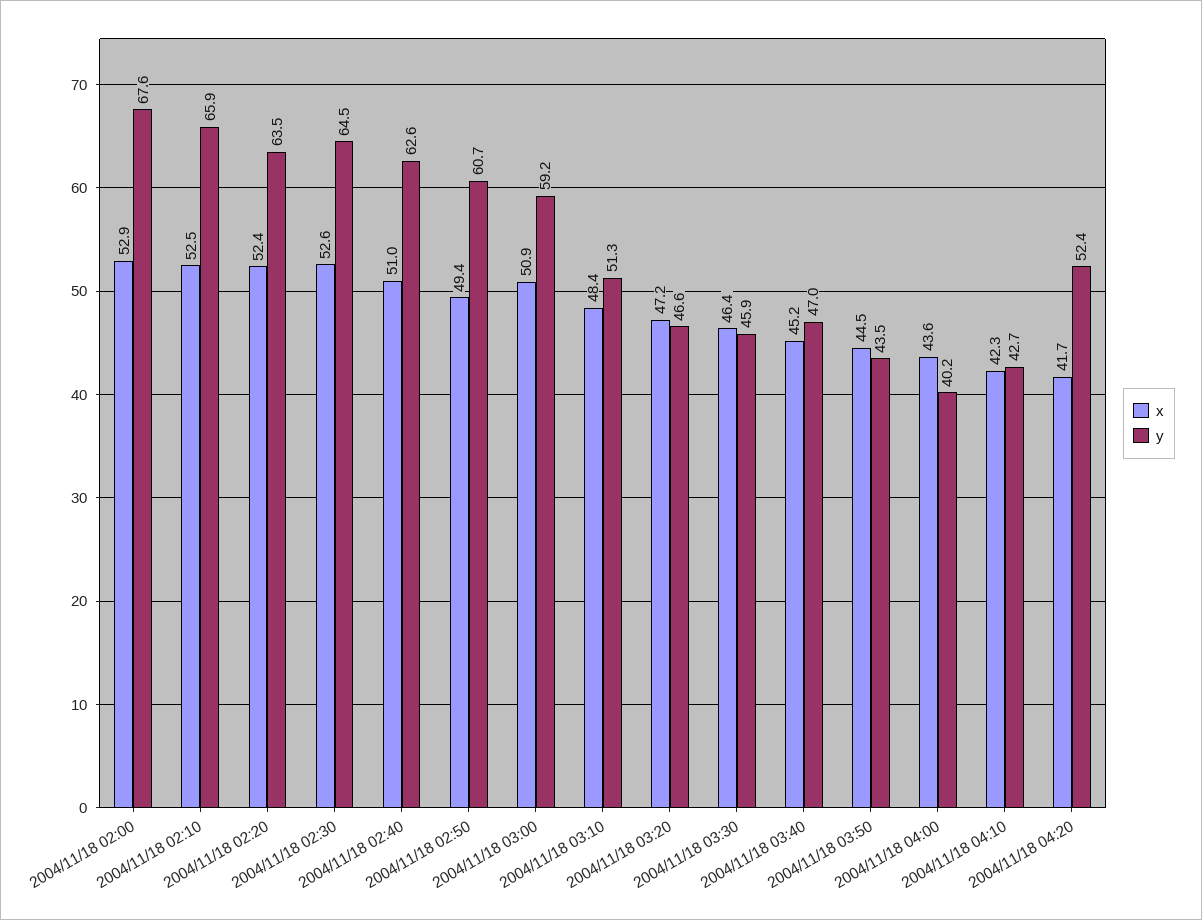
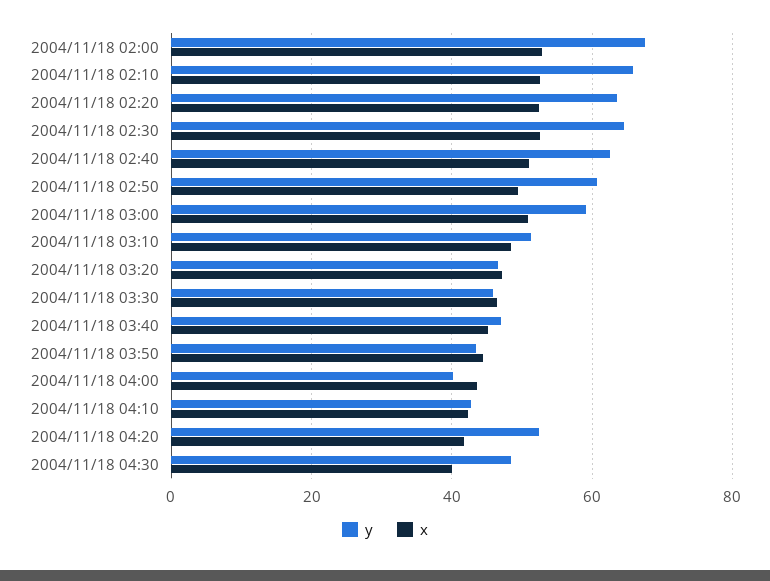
y, 2004/11/18 04:30: none -> 48
x, 2004/11/18 04:30: none -> 40

